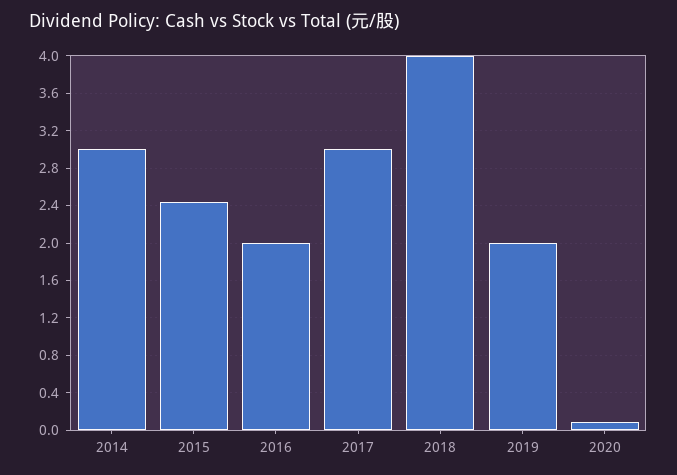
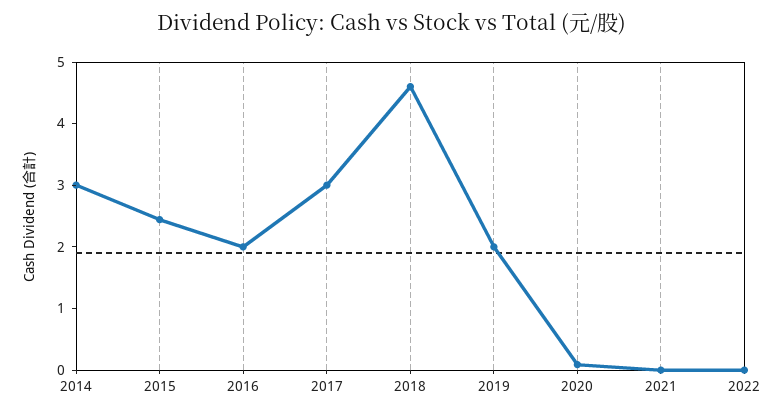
2018: 4 -> 4.6
2021: none -> 0
2022: none -> 0

